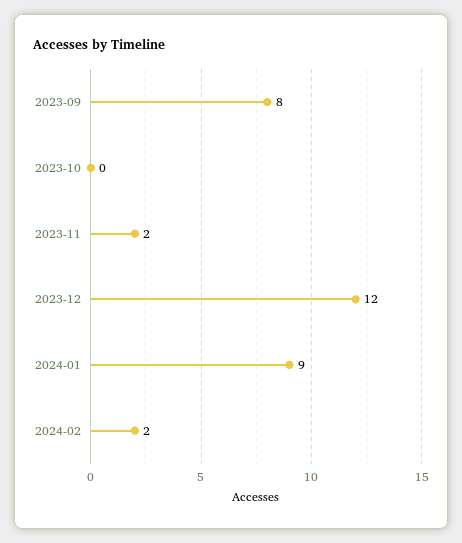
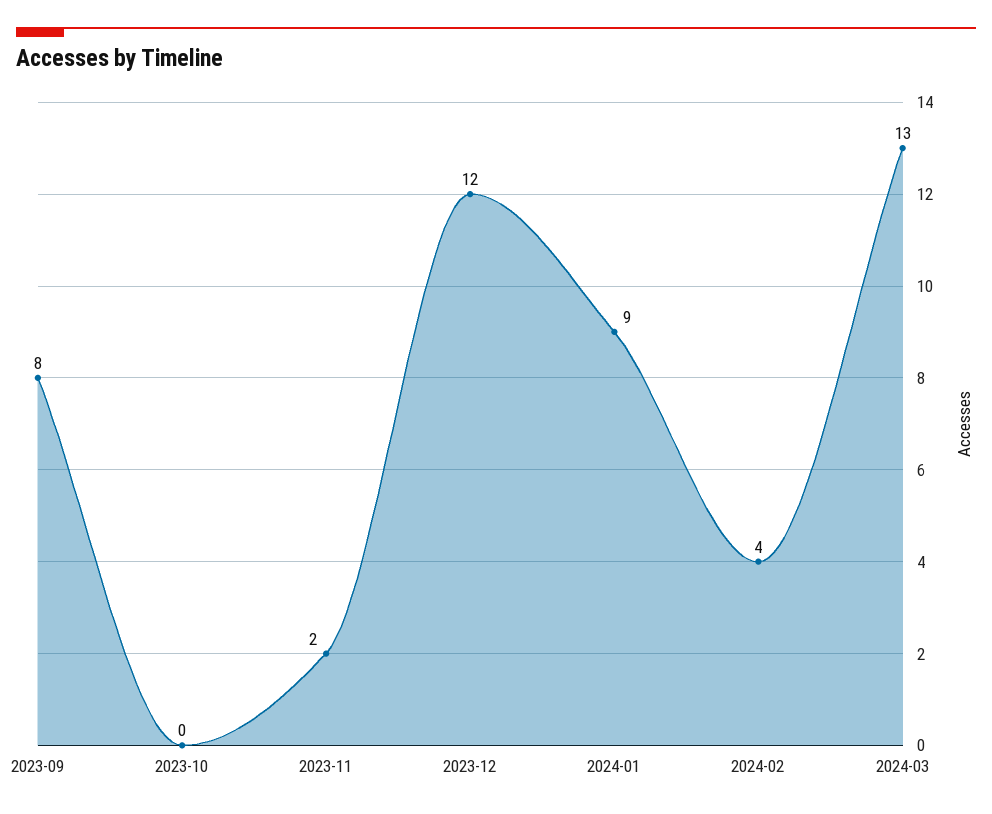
2024-02: 2 -> 4
2024-03: none -> 13

